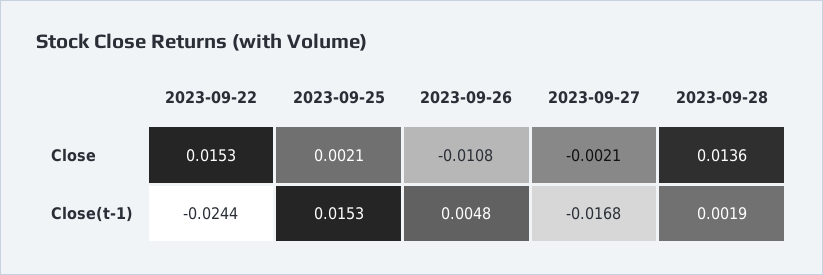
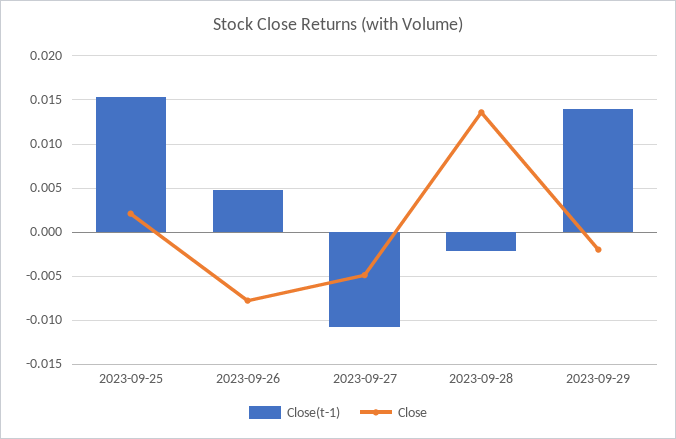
Close, 2023-09-22: 0.0153 -> none
Close, 2023-09-26: -0.0108 -> -0.008
Close, 2023-09-27: -0.0021 -> -0.005
Close(t-1), 2023-09-22: -0.0244 -> none
Close(t-1), 2023-09-27: -0.0168 -> -0.011
Close(t-1), 2023-09-28: 0.0019 -> -0.002
Close(t-1), 2023-09-29: none -> 0.014
Close, 2023-09-29: none -> -0.002

